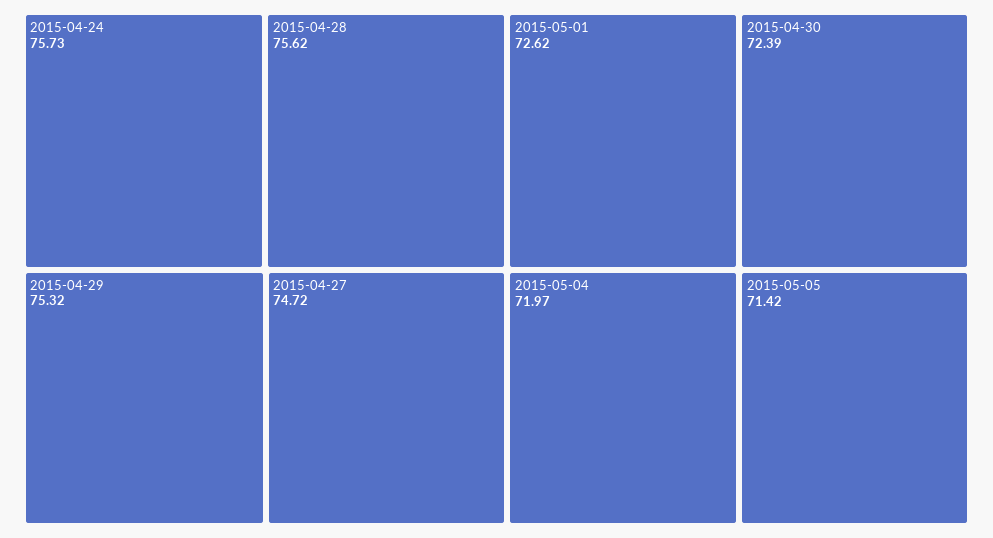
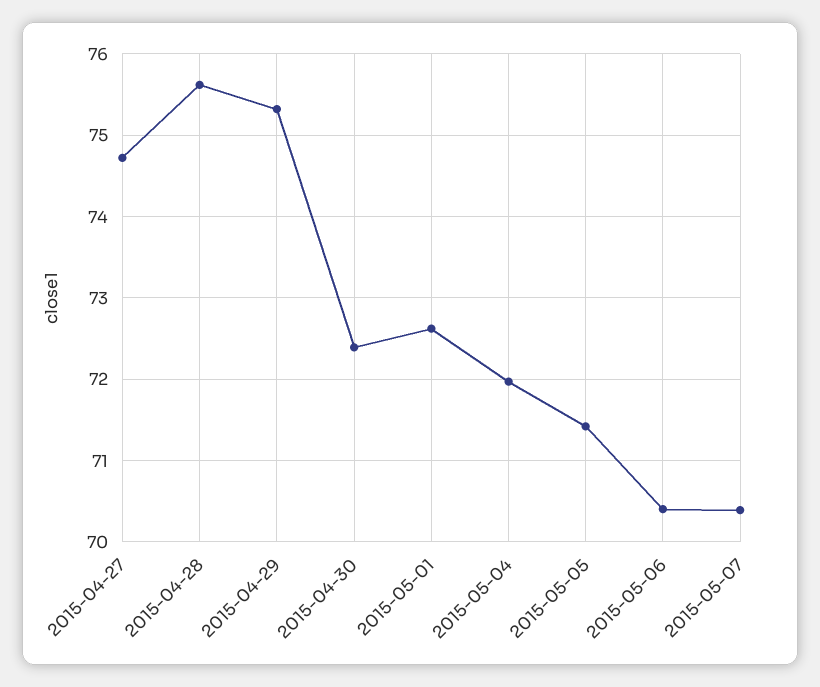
2015-04-24: 75.73 -> none
2015-05-06: none -> 70.4
2015-05-07: none -> 70.4

